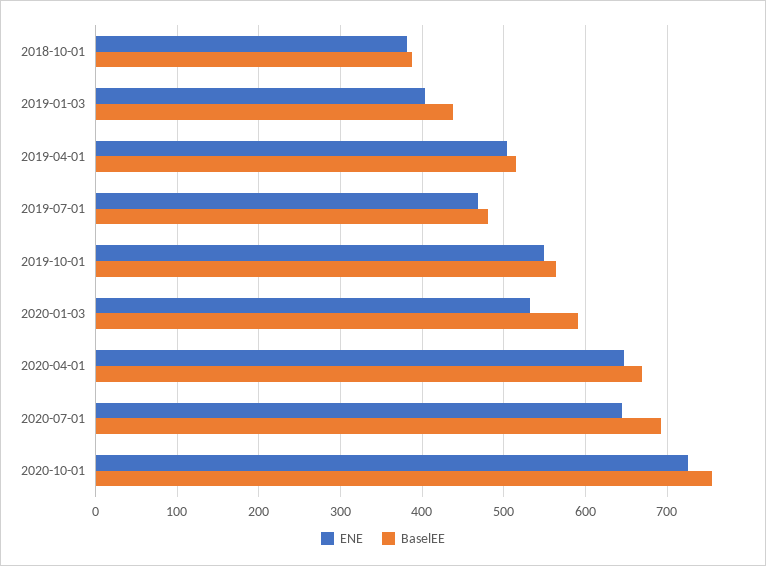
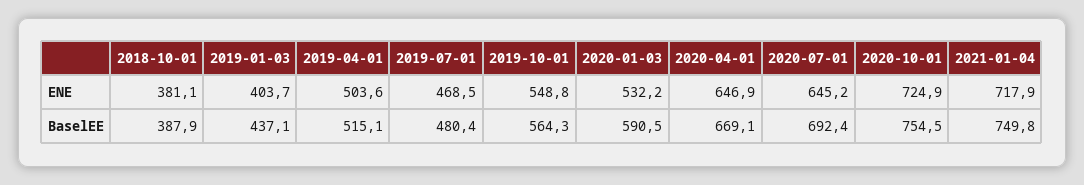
ENE, 2021-01-04: none -> 717.9
BaselEE, 2021-01-04: none -> 749.8

